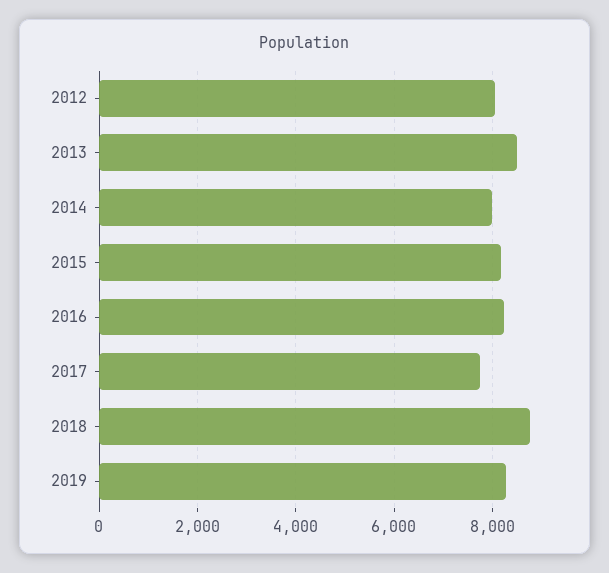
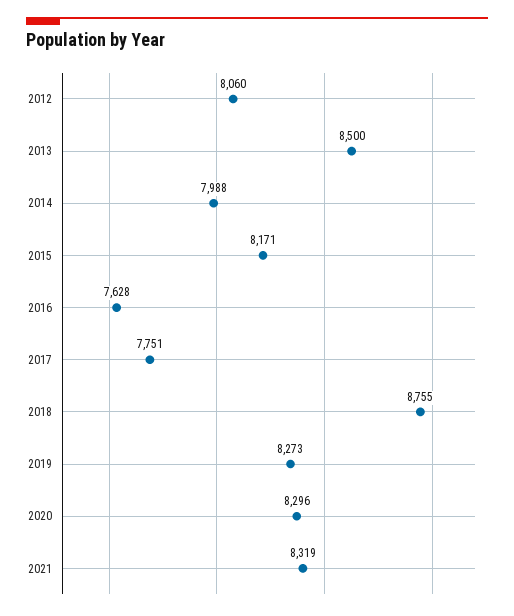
2016: 8200 -> 7628
2020: none -> 8296
2021: none -> 8319

